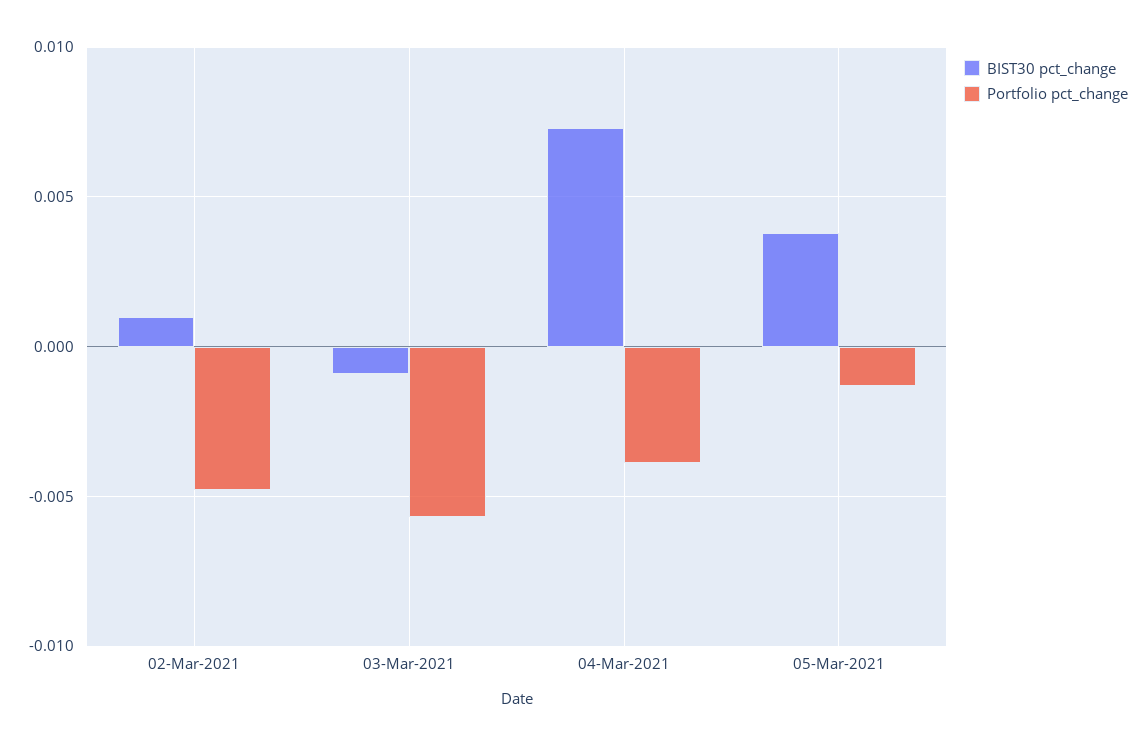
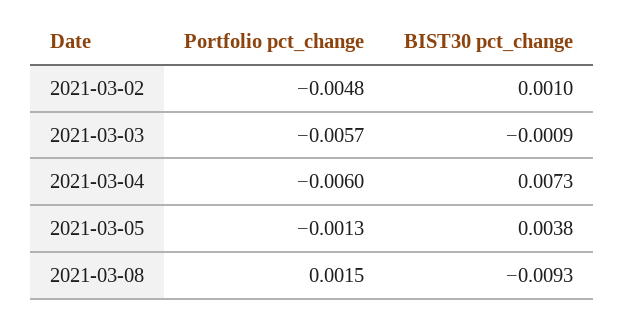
Portfolio pct_change, 04-Mar-2021: -0.004 -> -0.006
Portfolio pct_change, 2021-03-08: none -> 0.0015
BIST30 pct_change, 2021-03-08: none -> -0.0093

